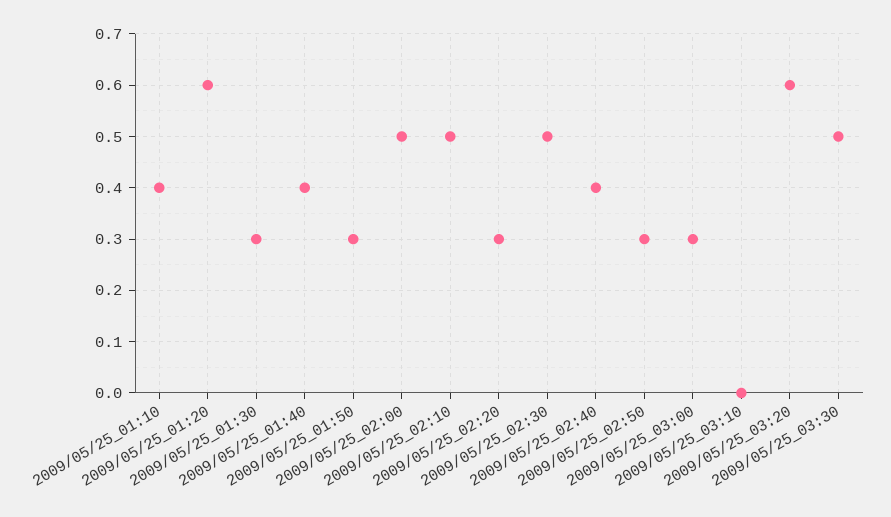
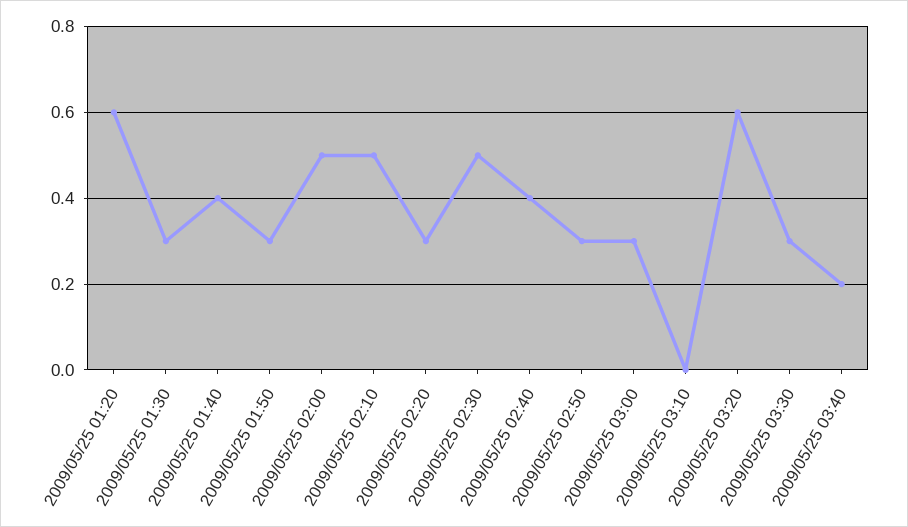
2009/05/25_01:10: 0.4 -> none
2009/05/25_03:30: 0.5 -> 0.3
2009/05/25 03:40: none -> 0.2

